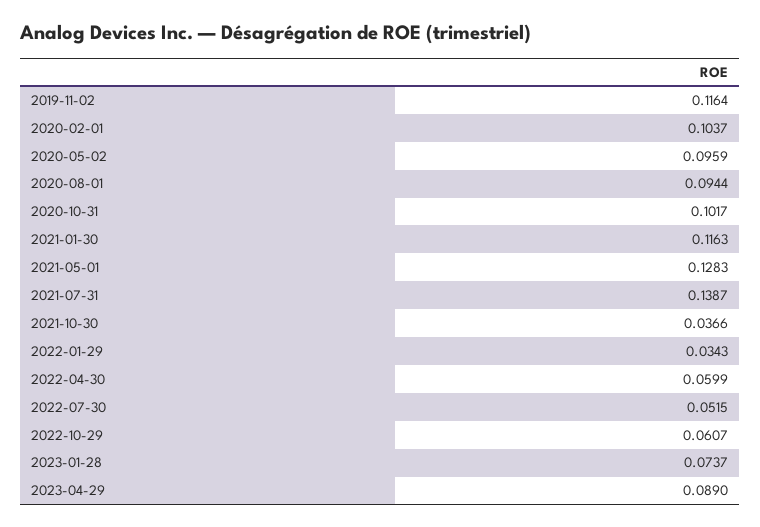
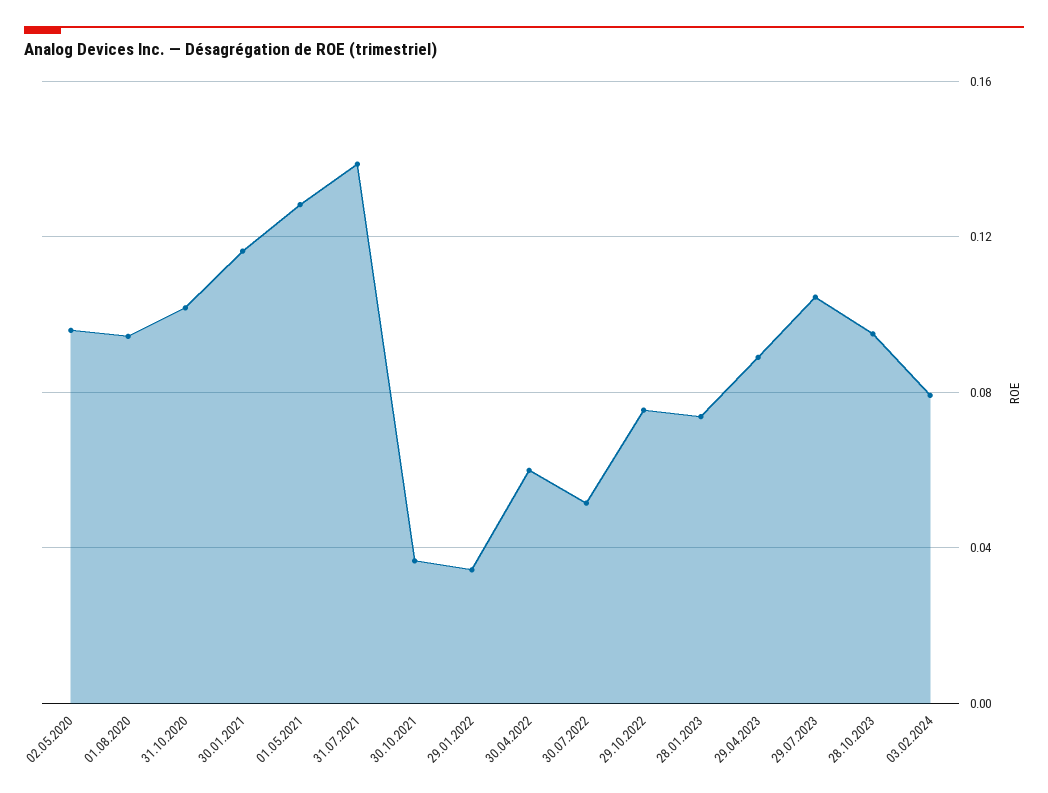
2019-11-02: 0.1164 -> none
2020-02-01: 0.1037 -> none
2022-10-29: 0.0607 -> 0.075
29.07.2023: none -> 0.105
28.10.2023: none -> 0.095
03.02.2024: none -> 0.08

